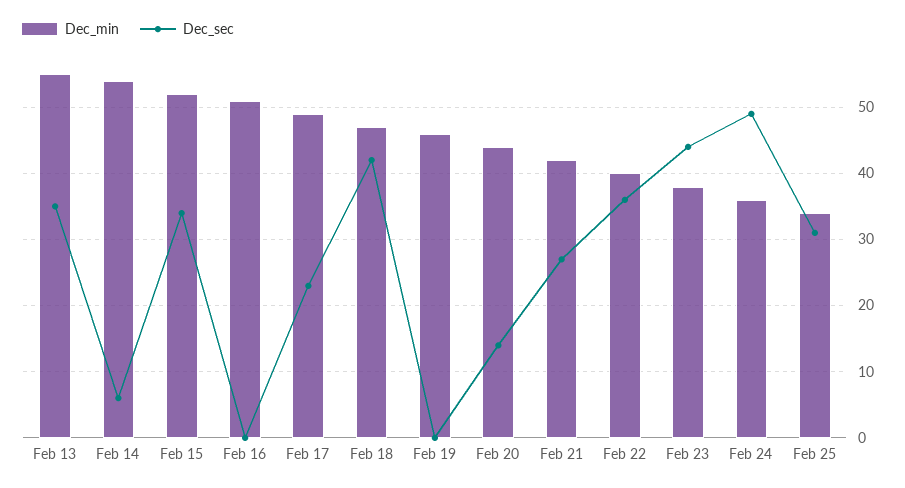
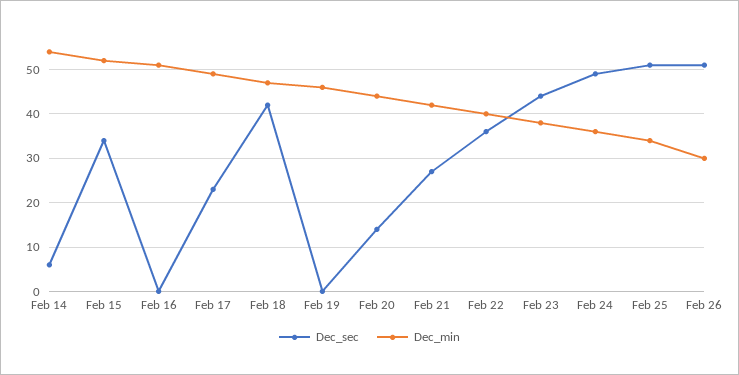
Dec_min, Feb 13: 55 -> none
Dec_sec, Feb 13: 35 -> none
Dec_sec, Feb 25: 31 -> 50
Dec_sec, Feb 26: none -> 50
Dec_min, Feb 26: none -> 30

